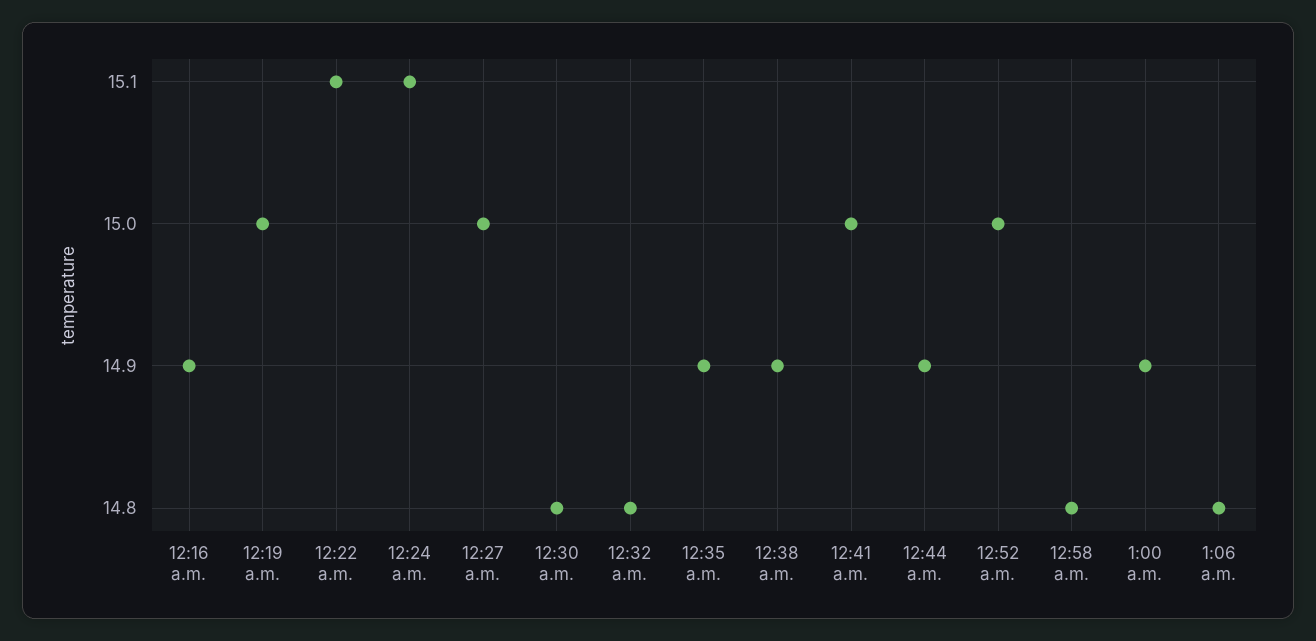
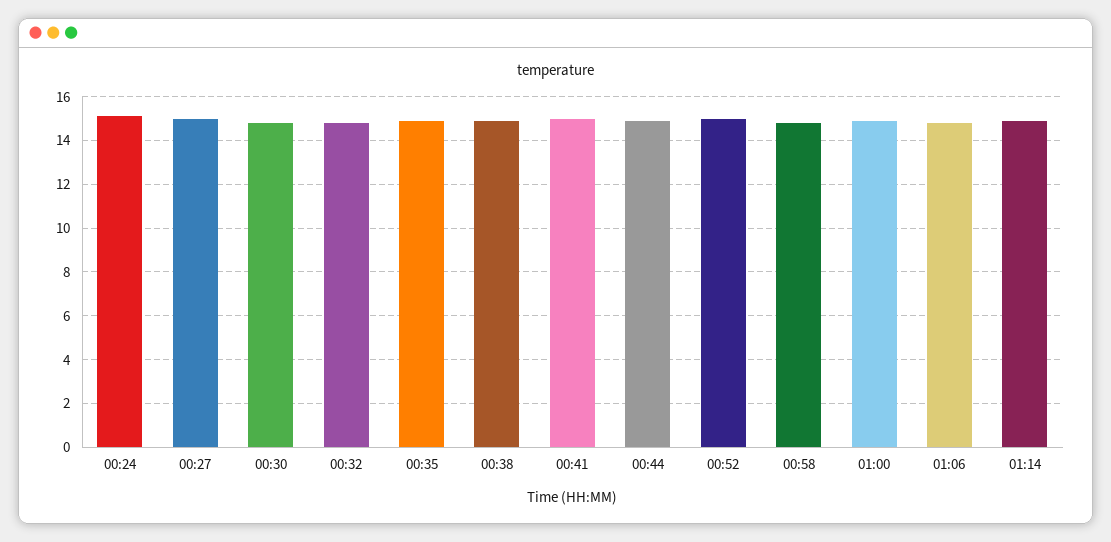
12:16 a.m.: 14.9 -> none
12:19 a.m.: 15 -> none
12:22 a.m.: 15.1 -> none
01:14: none -> 15

